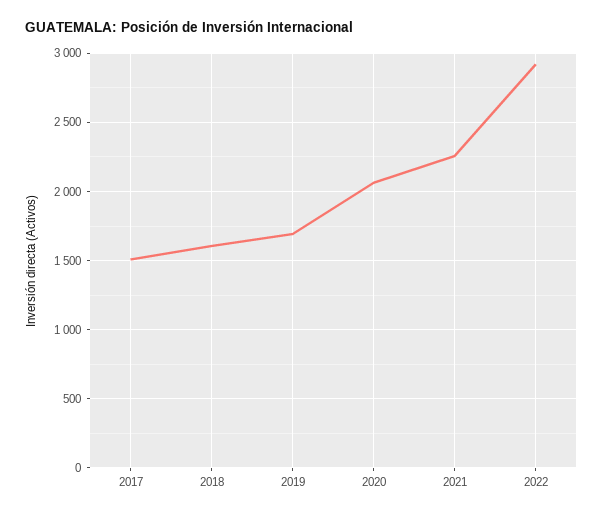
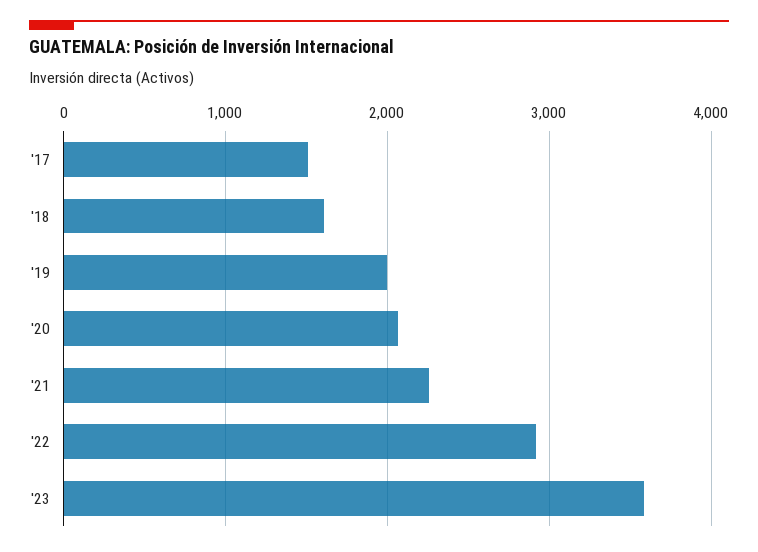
2019: 1700 -> 2000
'23: none -> 3600

